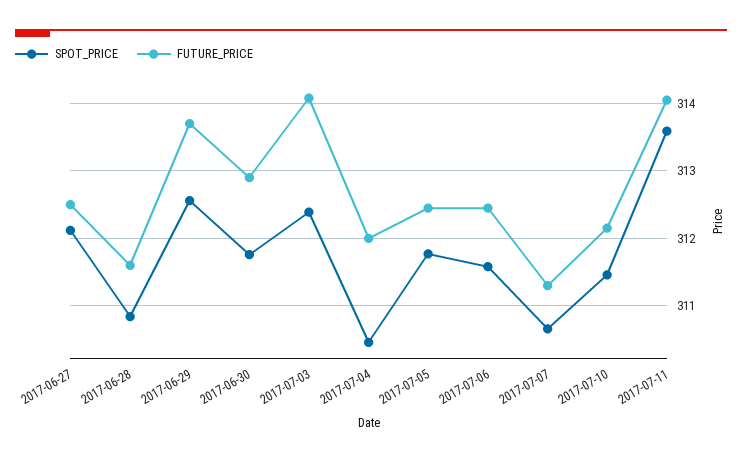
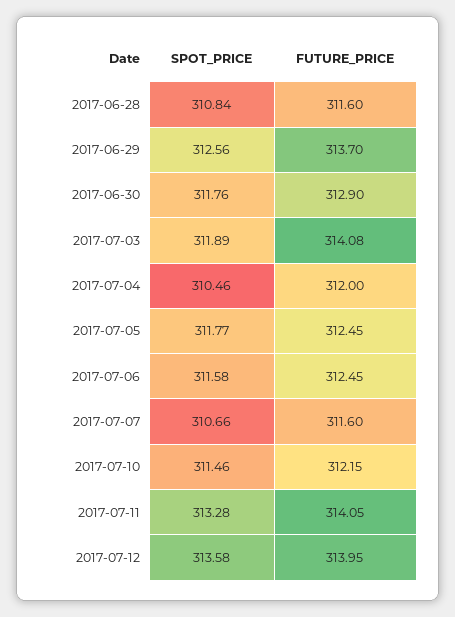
SPOT_PRICE, 2017-06-27: 312.1 -> none
FUTURE_PRICE, 2017-06-27: 312.5 -> none
SPOT_PRICE, 2017-07-03: 312.4 -> 311.89
FUTURE_PRICE, 2017-07-07: 311.3 -> 311.6
SPOT_PRICE, 2017-07-11: 313.6 -> 313.28
SPOT_PRICE, 2017-07-12: none -> 313.58
FUTURE_PRICE, 2017-07-12: none -> 313.95

